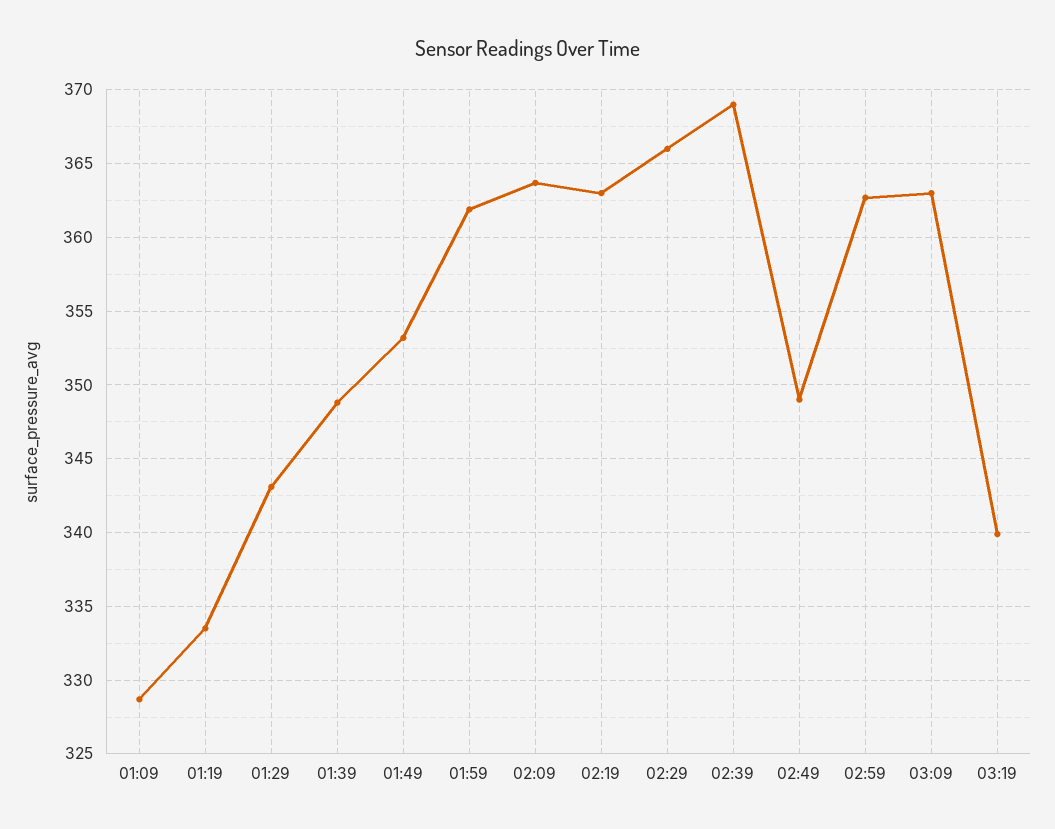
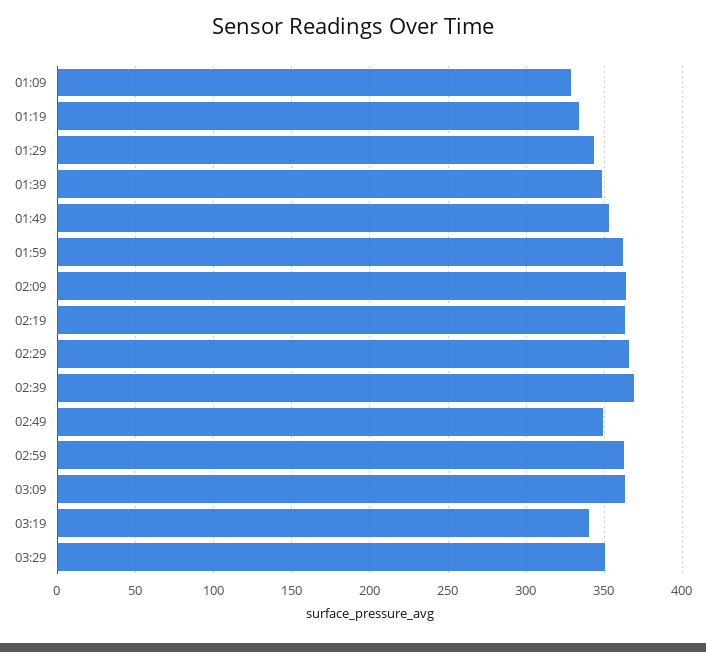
03:29: none -> 350

